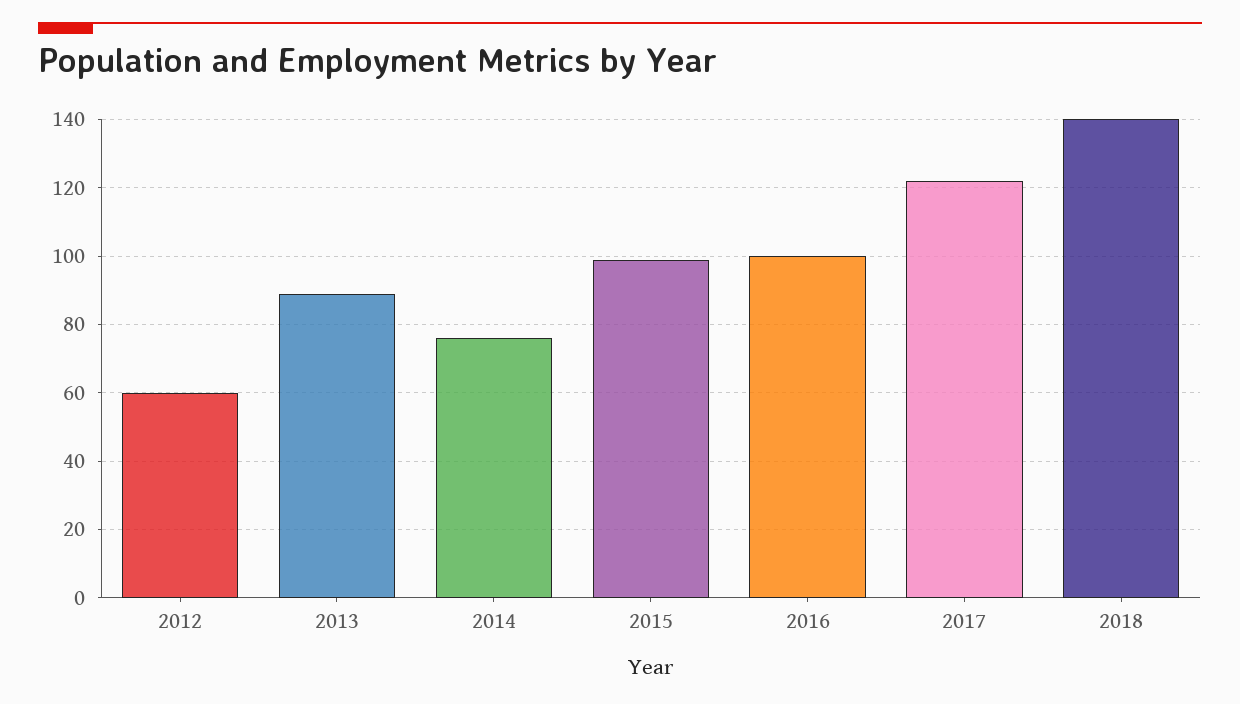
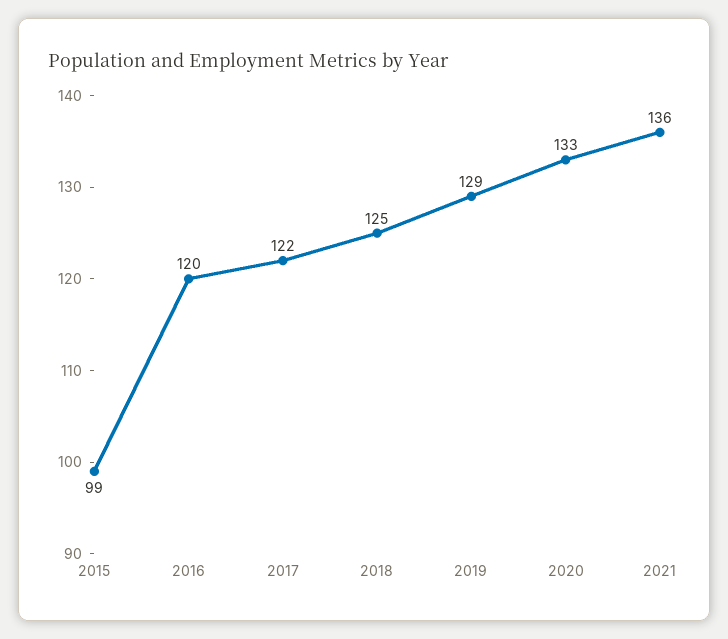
2012: 60 -> none
2013: 90 -> none
2014: 75 -> none
2016: 100 -> 120
2018: 140 -> 125
2019: none -> 129
2020: none -> 133
2021: none -> 136

